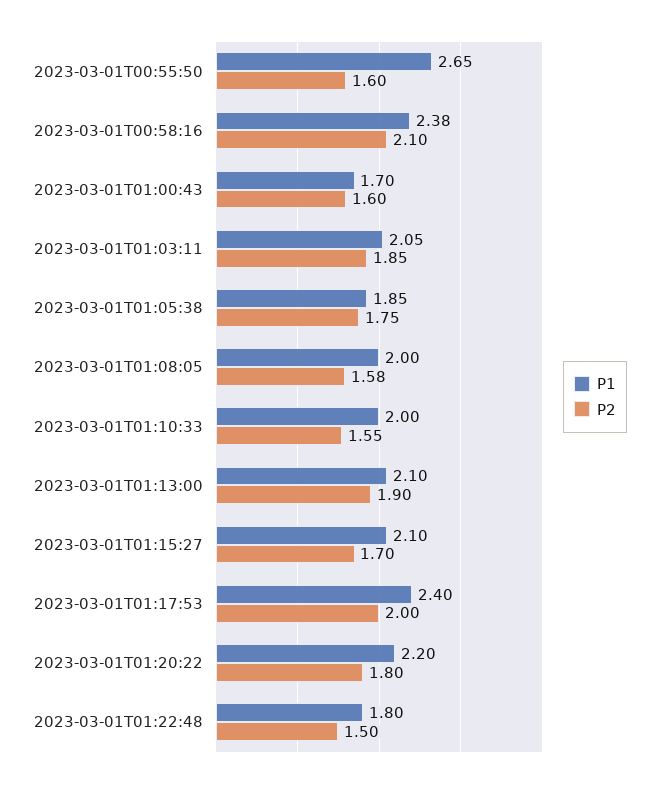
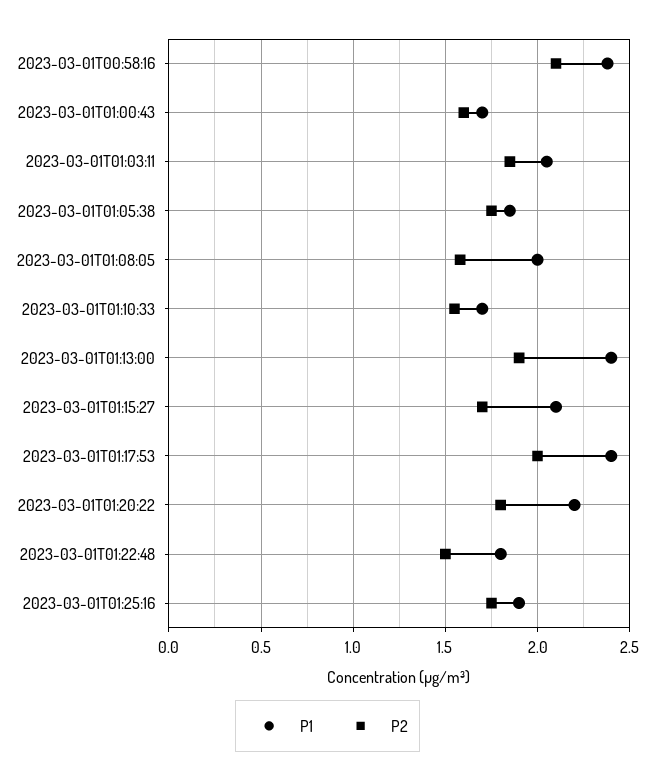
P1, 2023-03-01T00:55:50: 2.65 -> none
P2, 2023-03-01T00:55:50: 1.6 -> none
P1, 2023-03-01T01:10:33: 2 -> 1.7
P1, 2023-03-01T01:13:00: 2.1 -> 2.4
P1, 2023-03-01T01:25:16: none -> 1.9
P2, 2023-03-01T01:25:16: none -> 1.75

